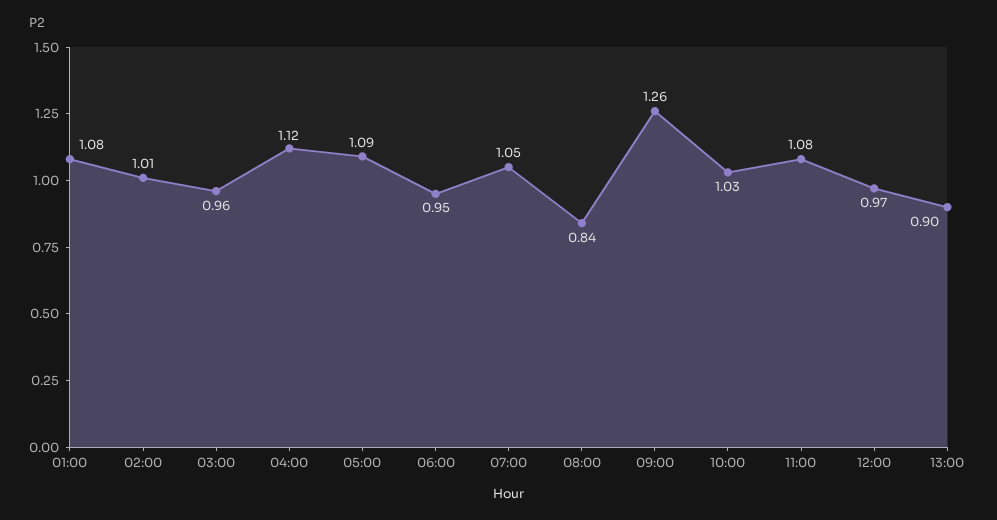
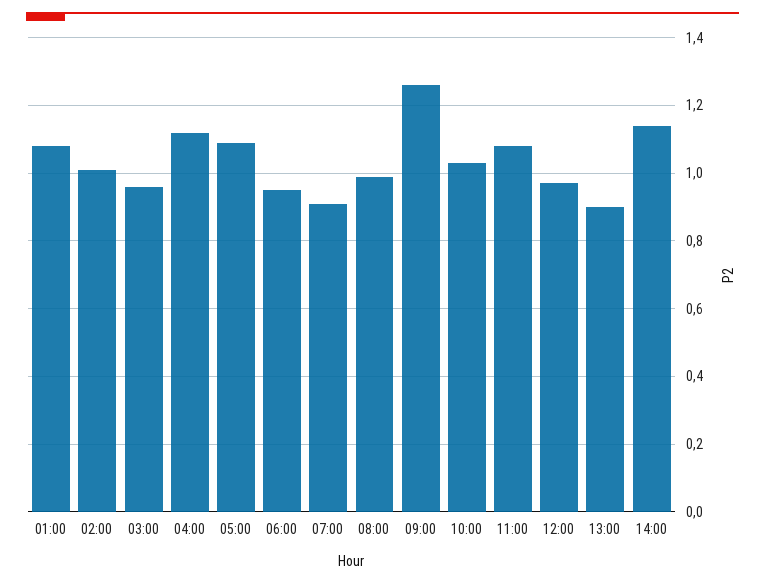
07:00: 1.05 -> 0.9
08:00: 0.84 -> 1
14:00: none -> 1.15

